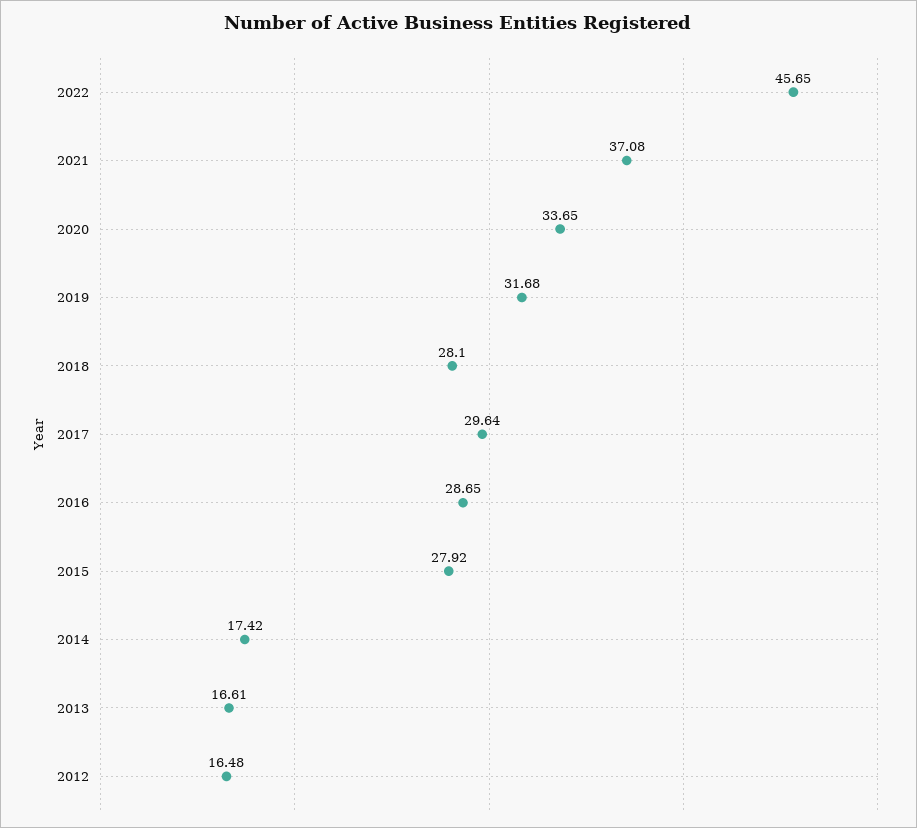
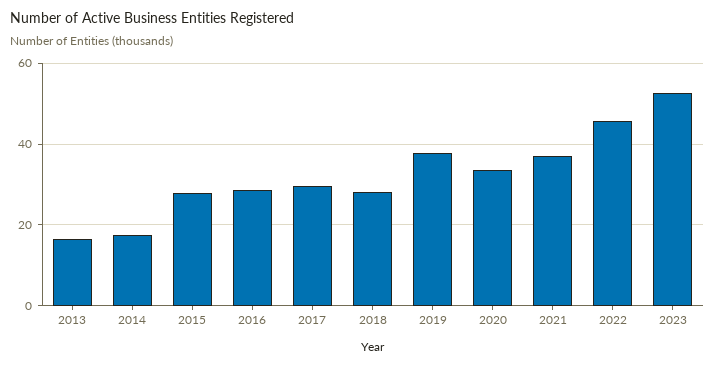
2019: 31.68 -> 38
2012: 16.48 -> none
2023: none -> 52

